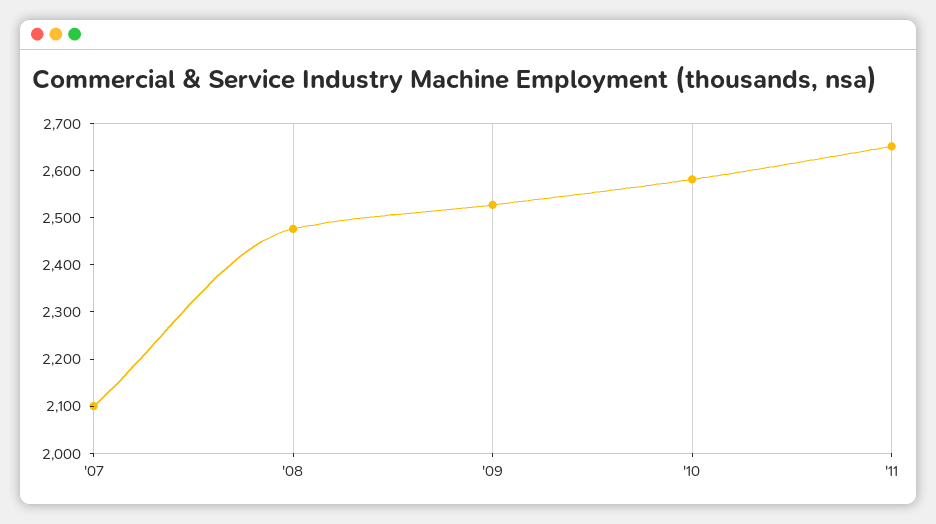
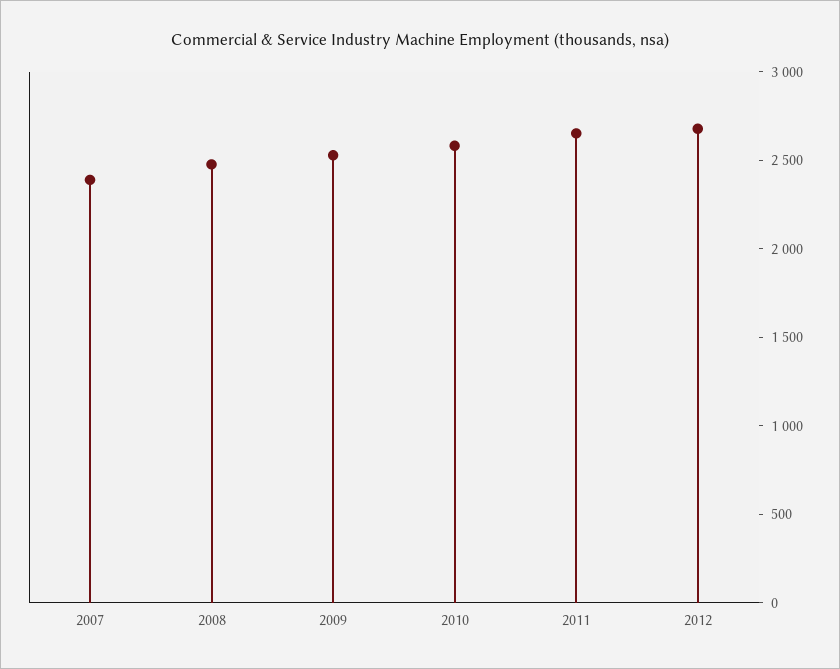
'07: 2100 -> 2400
2012: none -> 2700

